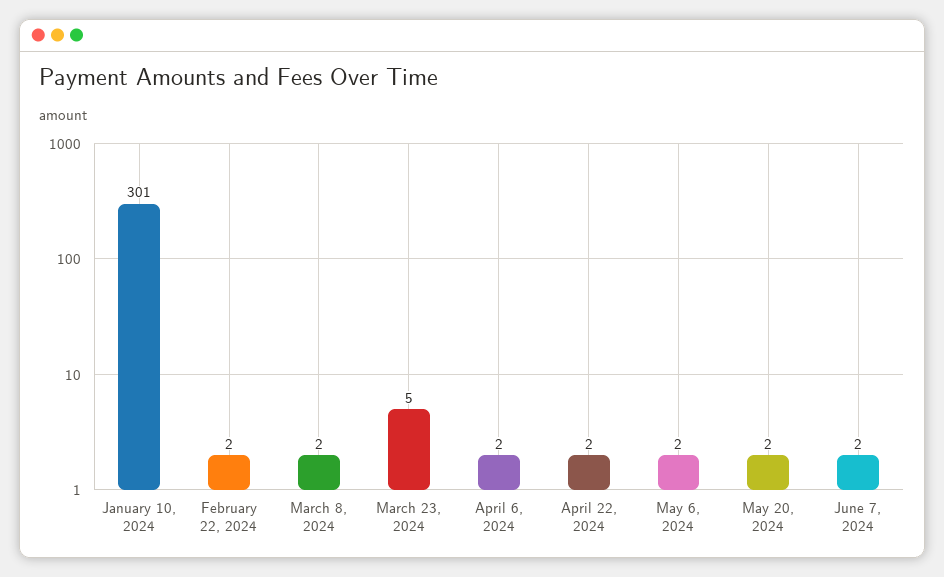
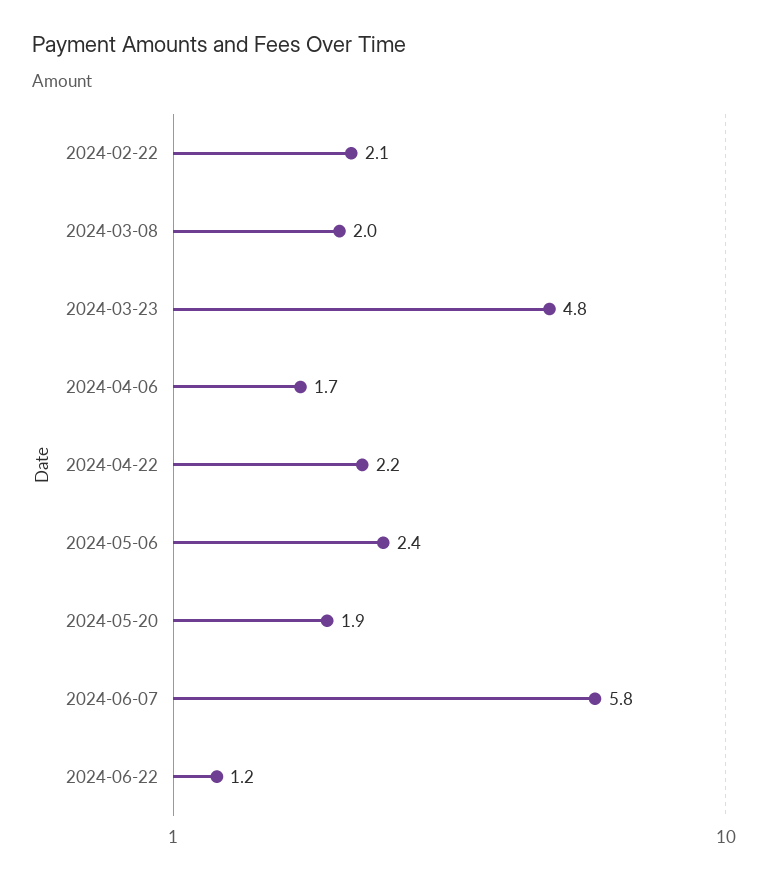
January 10, 2024: 301 -> none
June 7, 2024: 2 -> 5.8
2024-06-22: none -> 1.2

